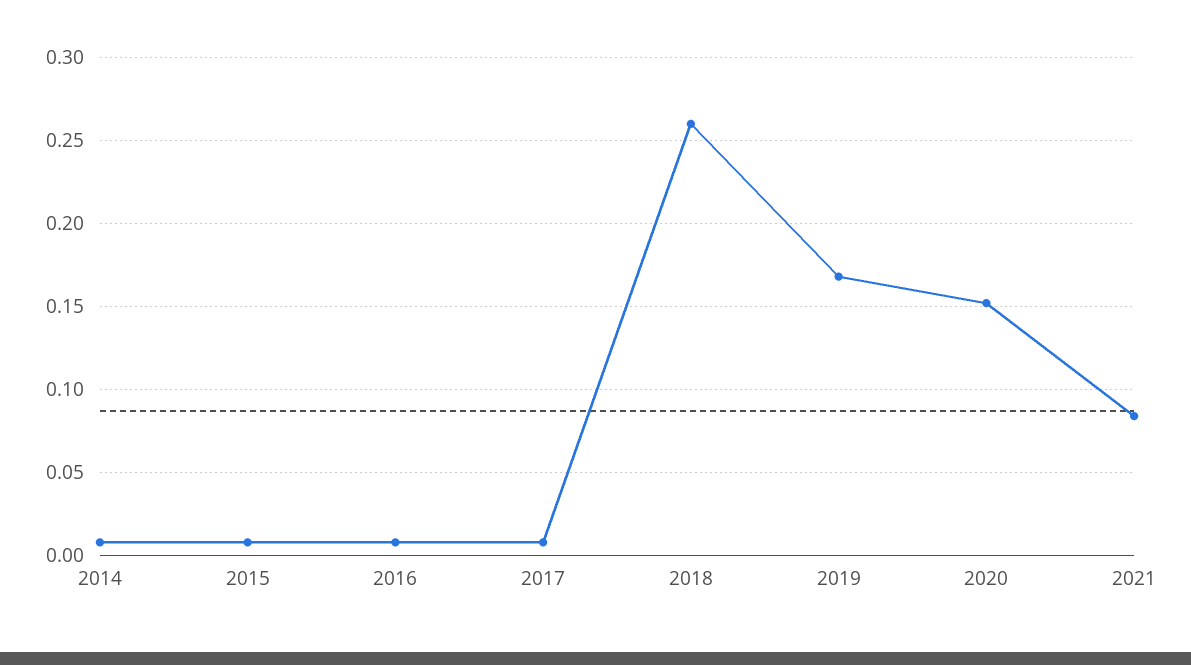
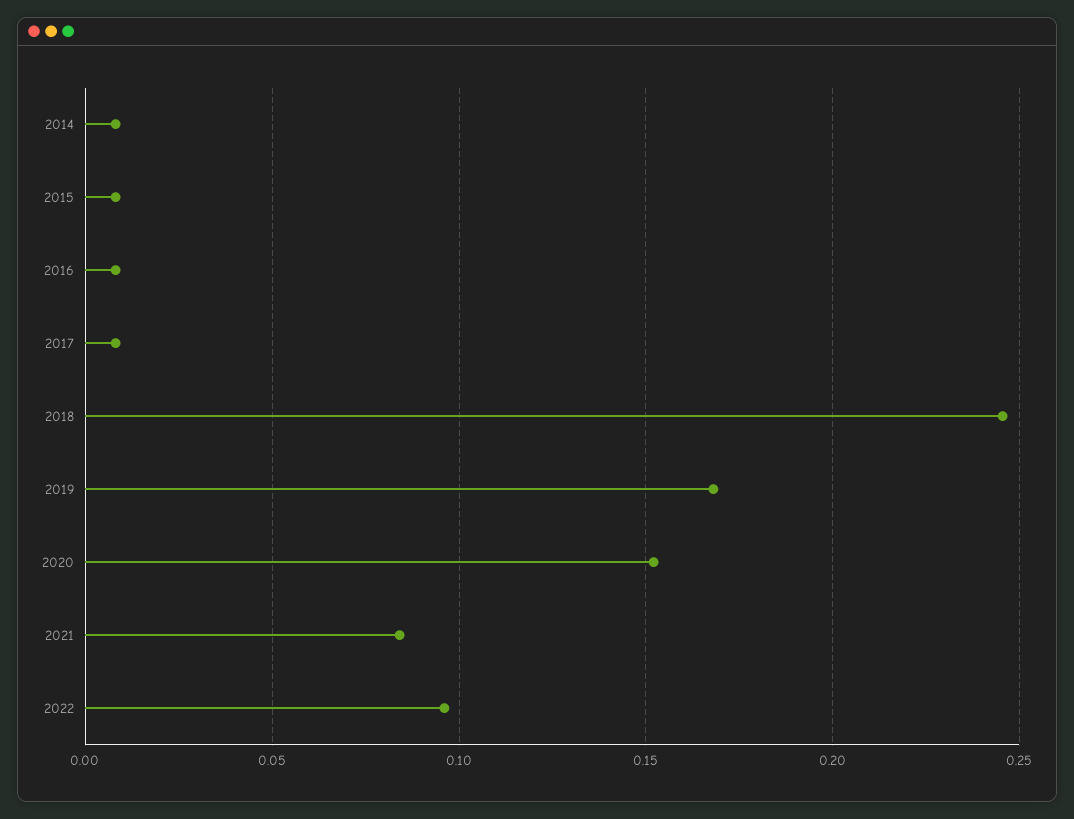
2018: 0.26 -> 0.245
2022: none -> 0.095

